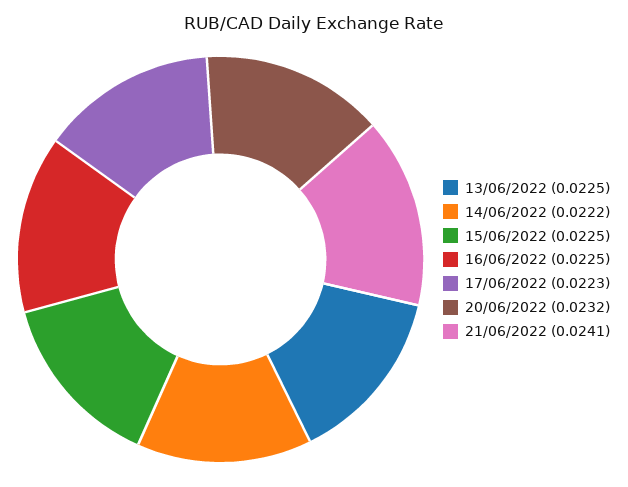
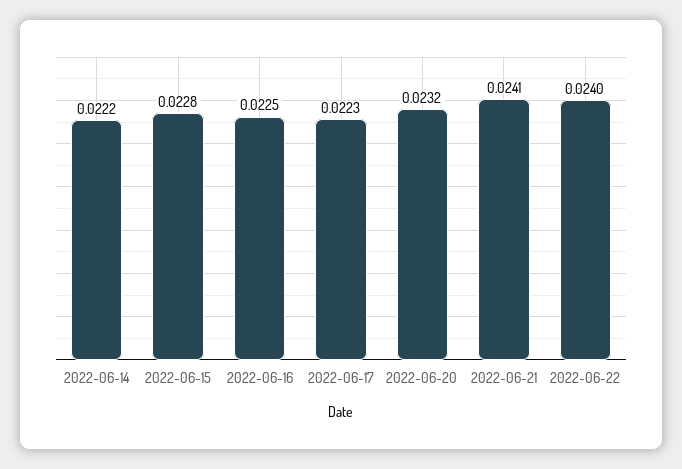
13/06/2022: 0.0225 -> none
15/06/2022: 0.0225 -> 0.0228
2022-06-22: none -> 0.024

